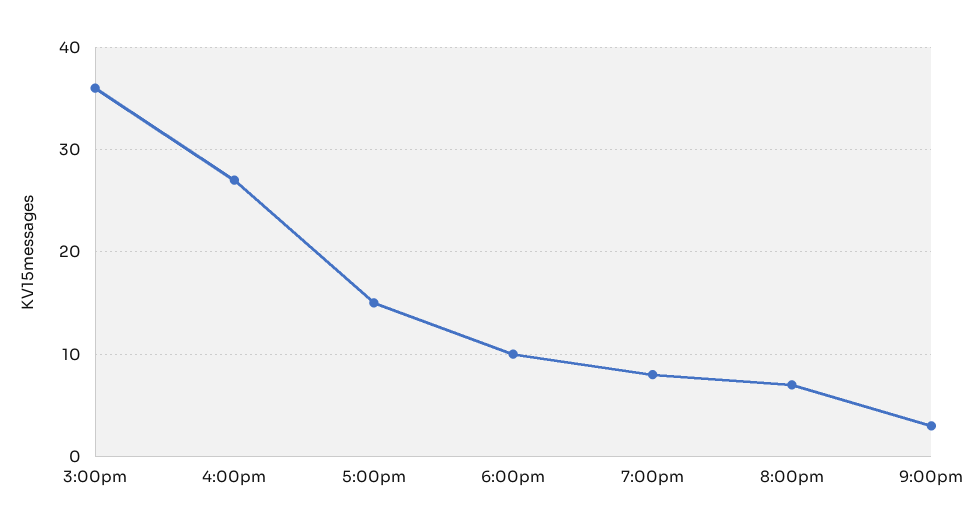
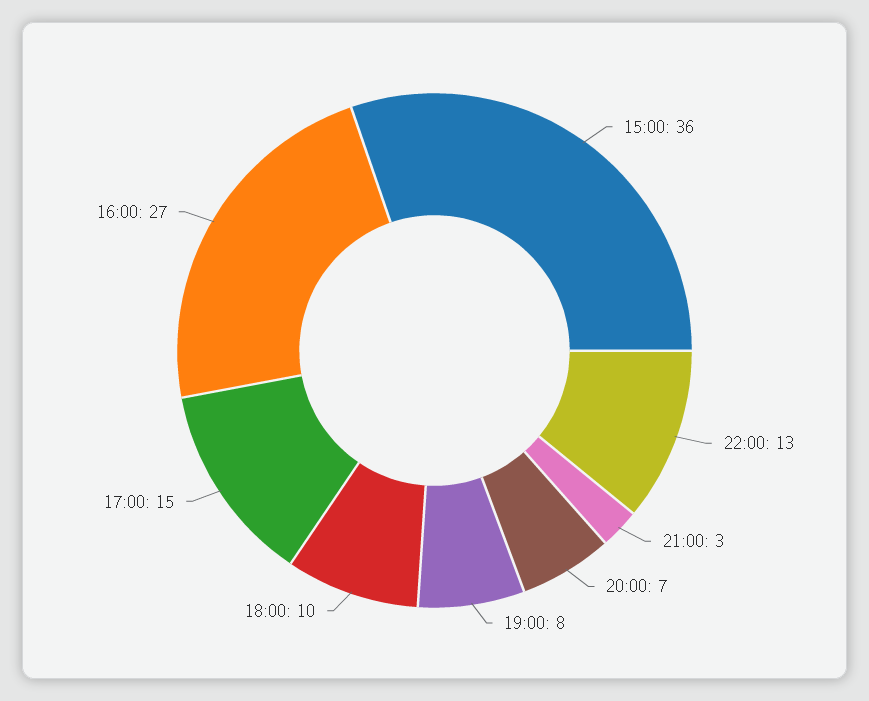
22:00: none -> 13

